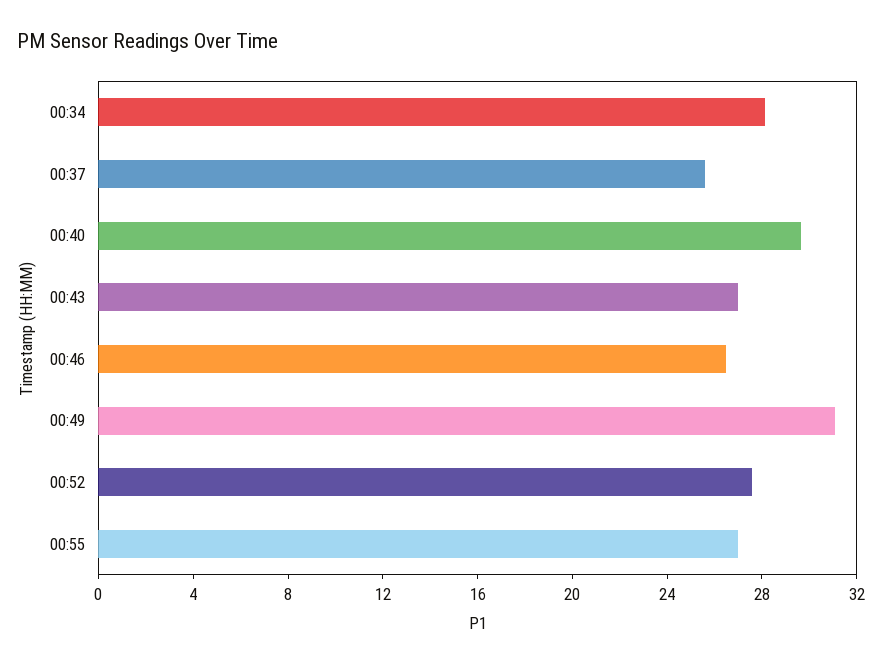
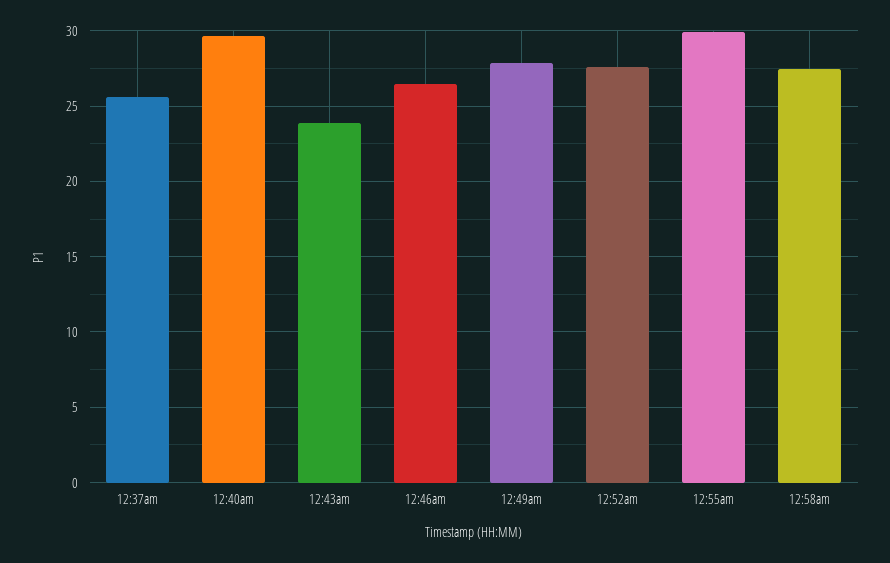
00:34: 28 -> none
00:43: 27 -> 24
00:49: 31 -> 28
00:55: 27 -> 30
12:58am: none -> 27.5

